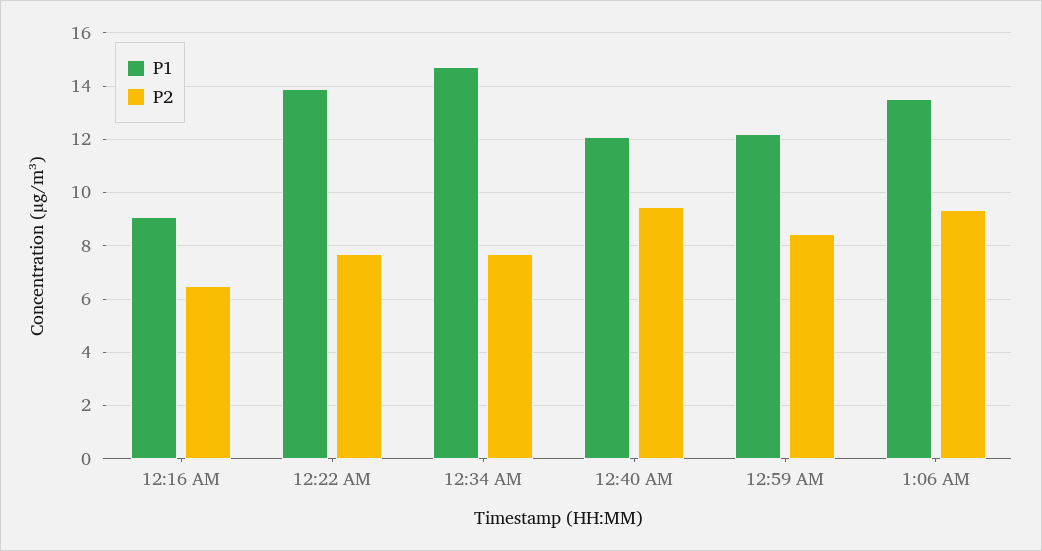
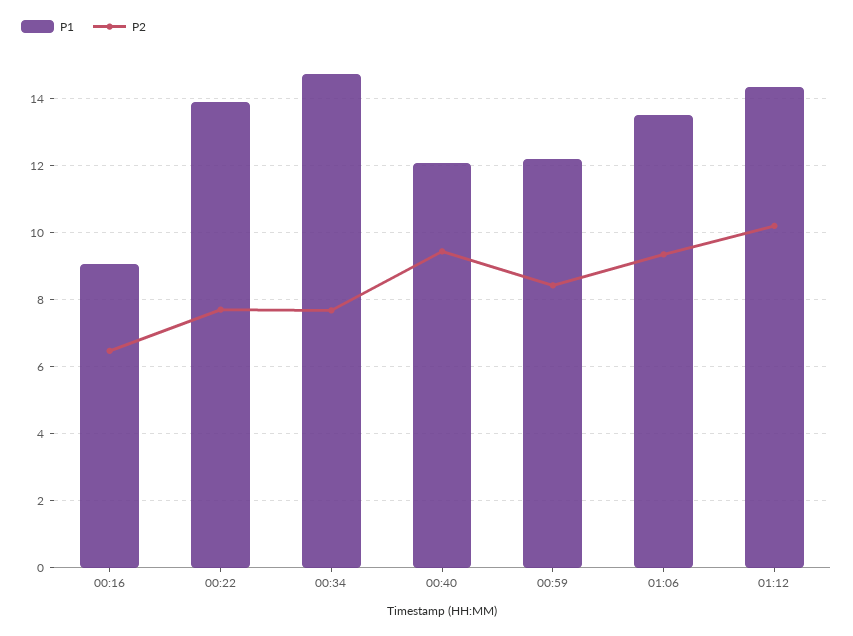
P1, 01:12: none -> 14.4
P2, 01:12: none -> 10.2

